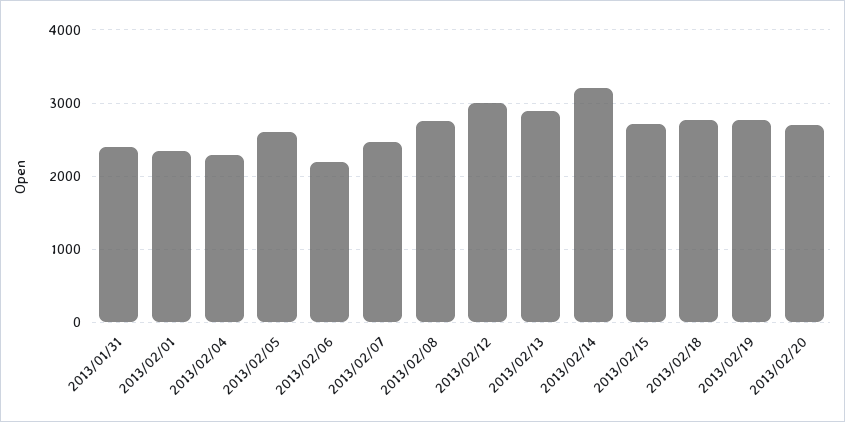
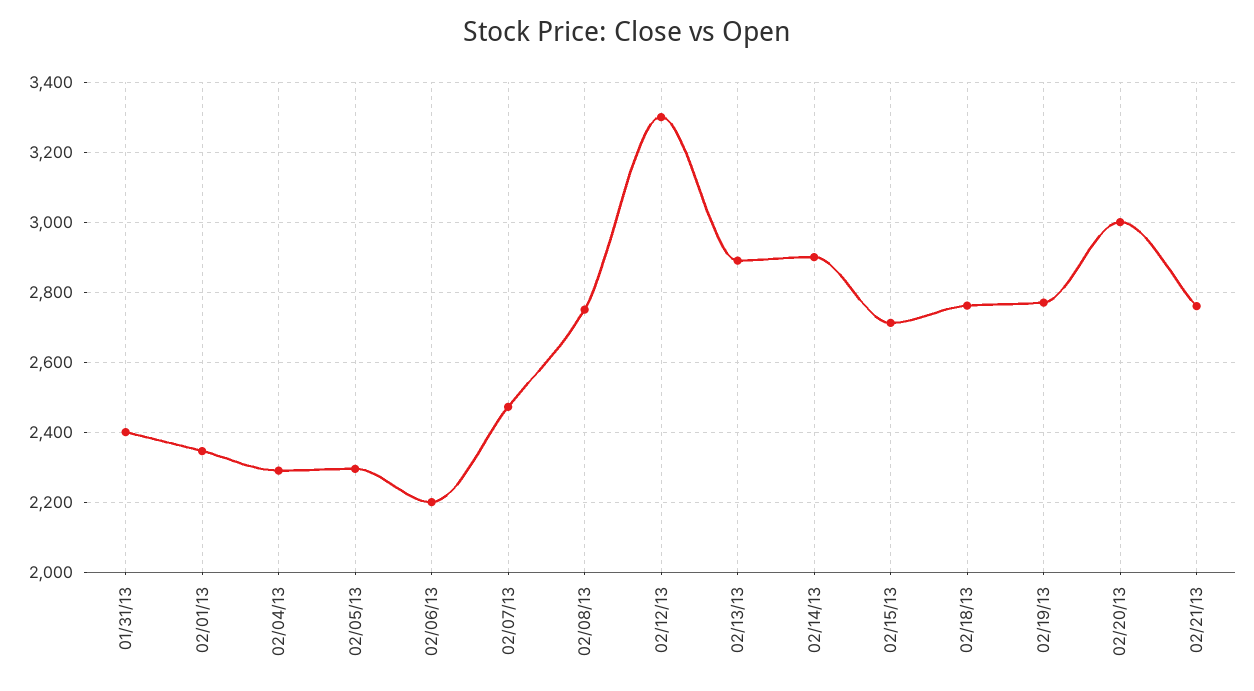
2013/02/05: 2600 -> 2300
2013/02/12: 3000 -> 3300
2013/02/14: 3200 -> 2900
2013/02/20: 2700 -> 3000
02/21/13: none -> 2760

